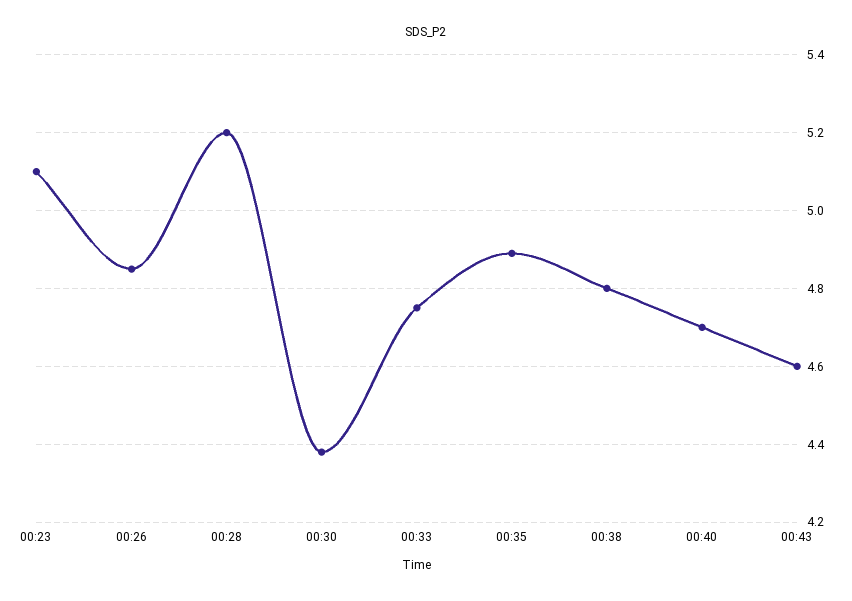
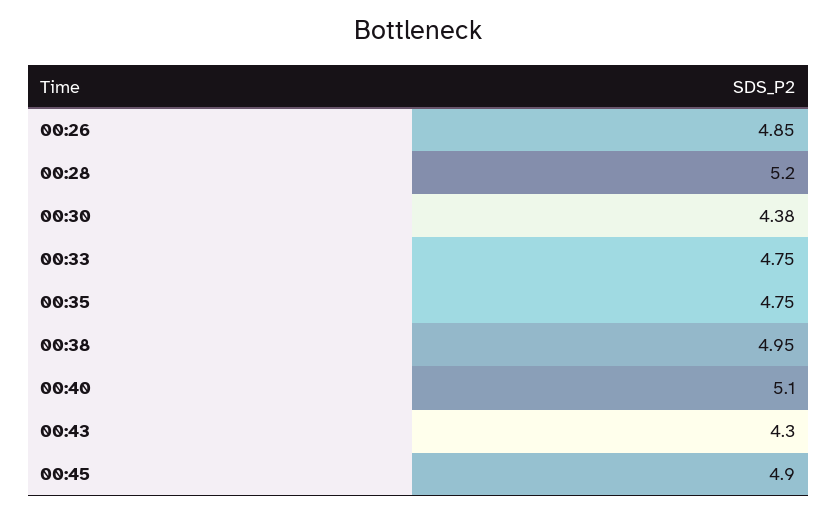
00:23: 5.1 -> none
00:35: 4.9 -> 4.75
00:38: 4.8 -> 4.95
00:40: 4.7 -> 5.1
00:43: 4.6 -> 4.3
00:45: none -> 4.9

